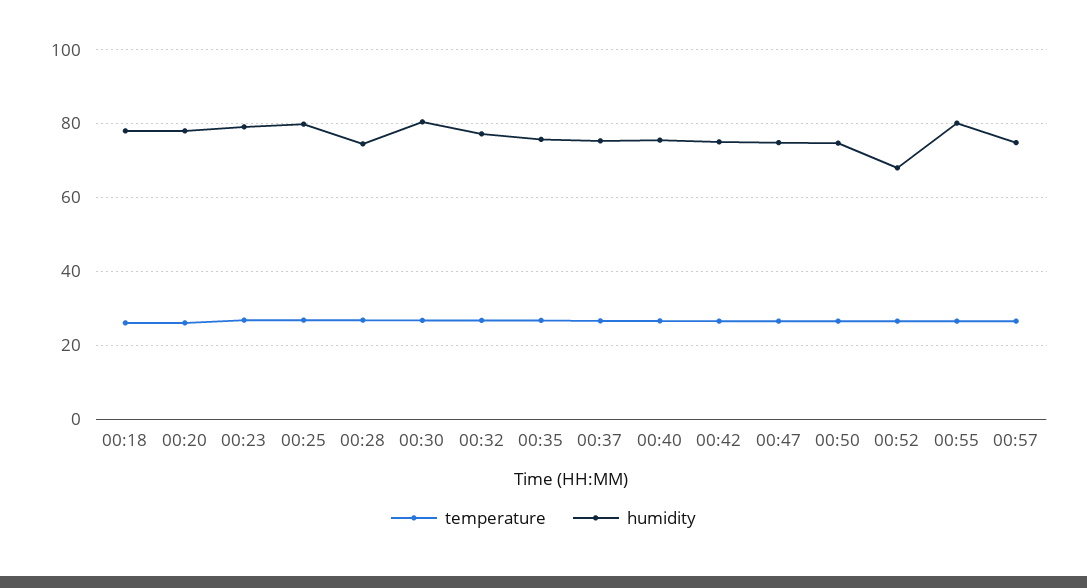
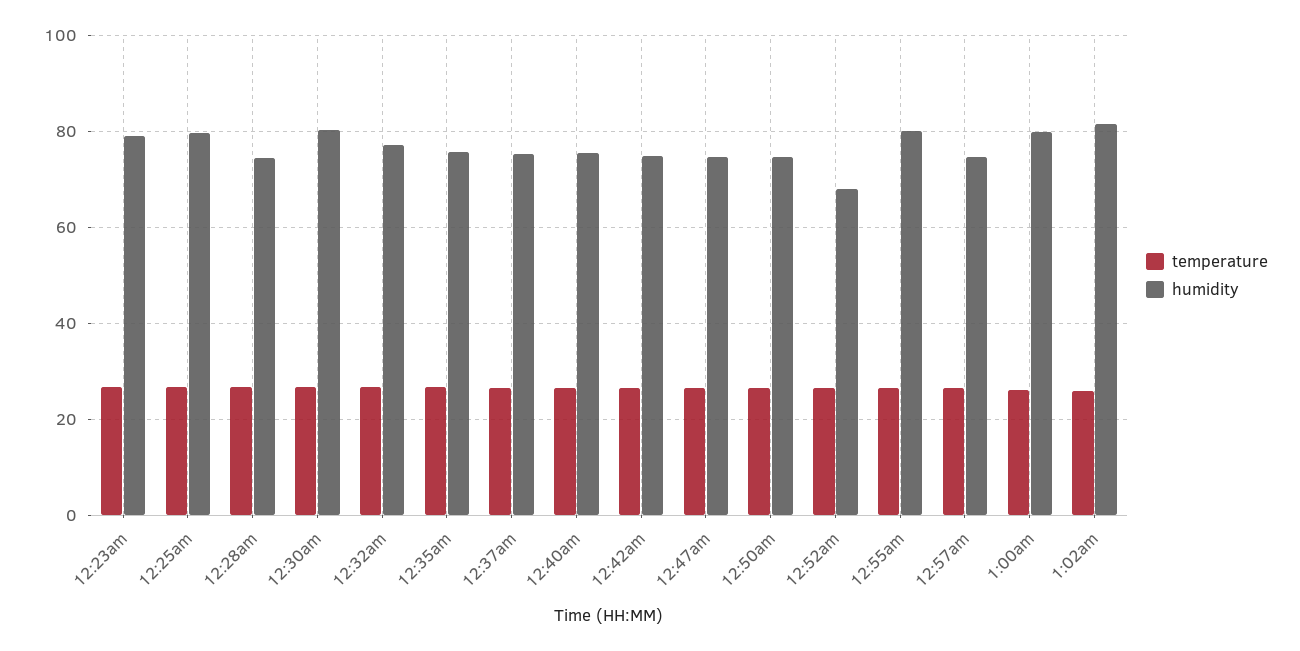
temperature, 00:18: 26 -> none
humidity, 00:18: 78 -> none
temperature, 00:20: 26 -> none
humidity, 00:20: 78 -> none
temperature, 1:00am: none -> 26
humidity, 1:00am: none -> 80
temperature, 1:02am: none -> 26
humidity, 1:02am: none -> 82

